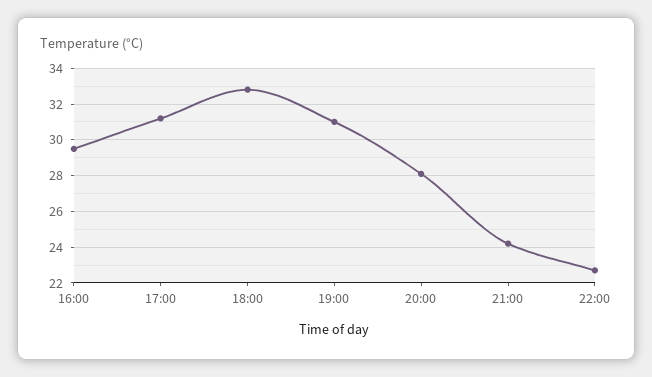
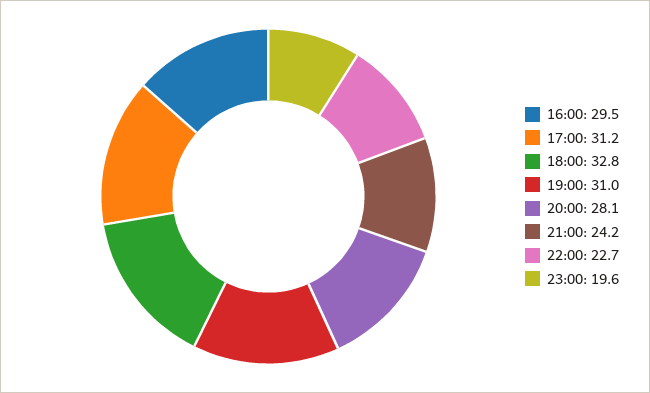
23:00: none -> 19.6

